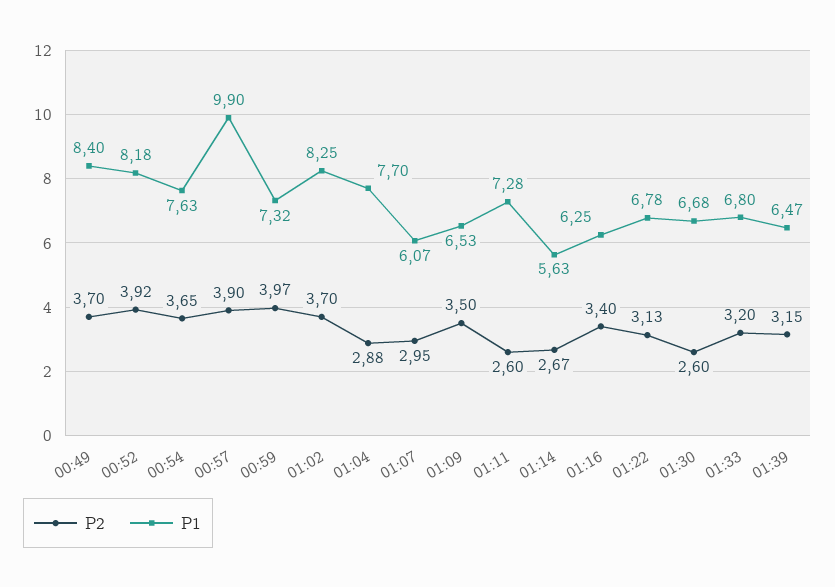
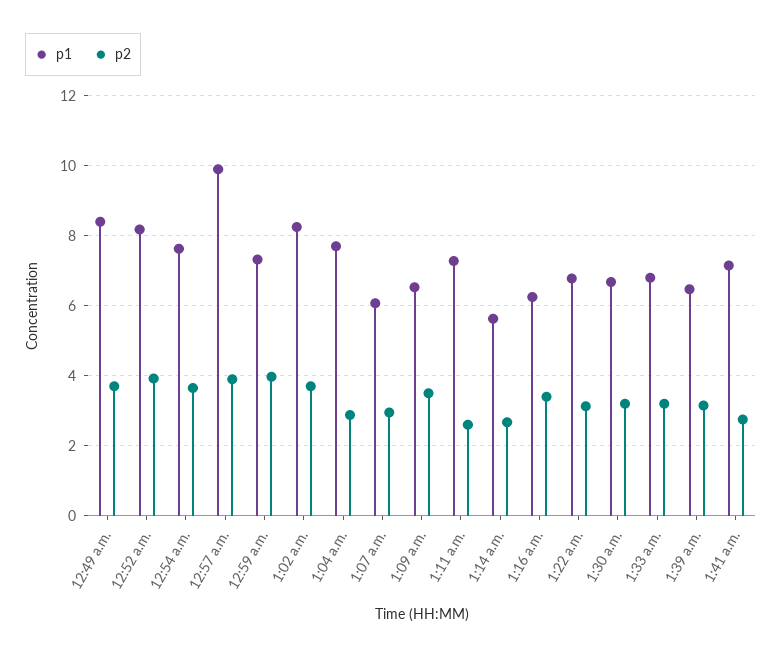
P2, 01:30: 2.6 -> 3.2
P1, 1:41 a.m.: none -> 7.2
P2, 1:41 a.m.: none -> 2.8

